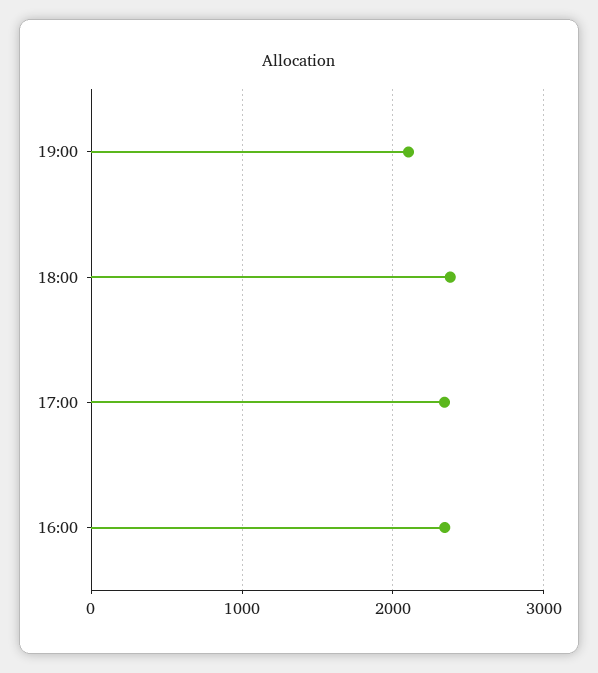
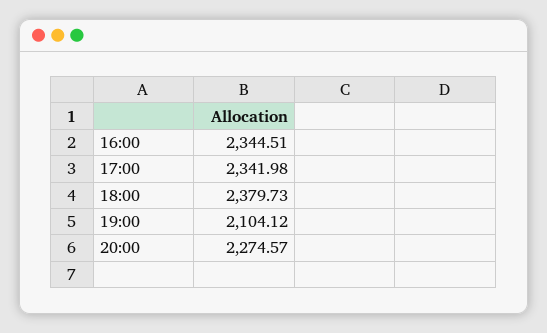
20:00: none -> 2274.57

